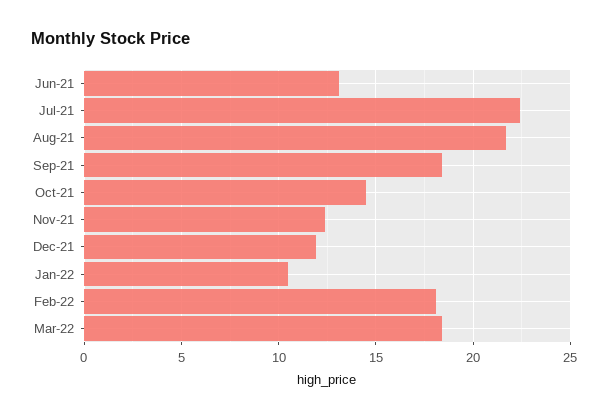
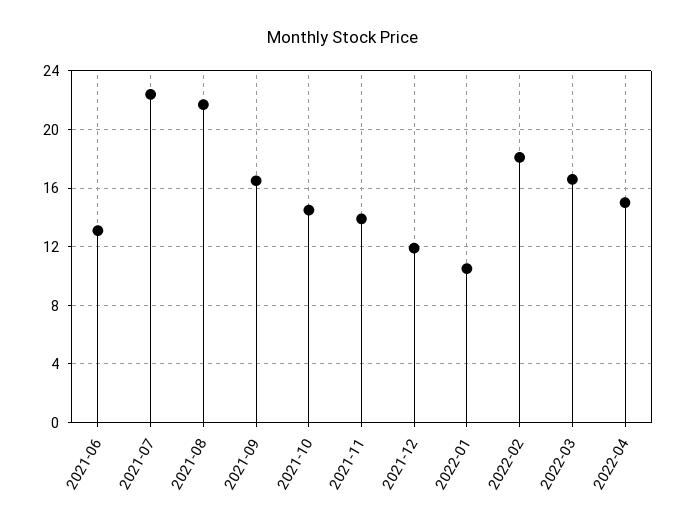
Sep-21: 18.5 -> 16.5
Nov-21: 12.5 -> 14
Mar-22: 18.5 -> 16.5
2022-04: none -> 15

